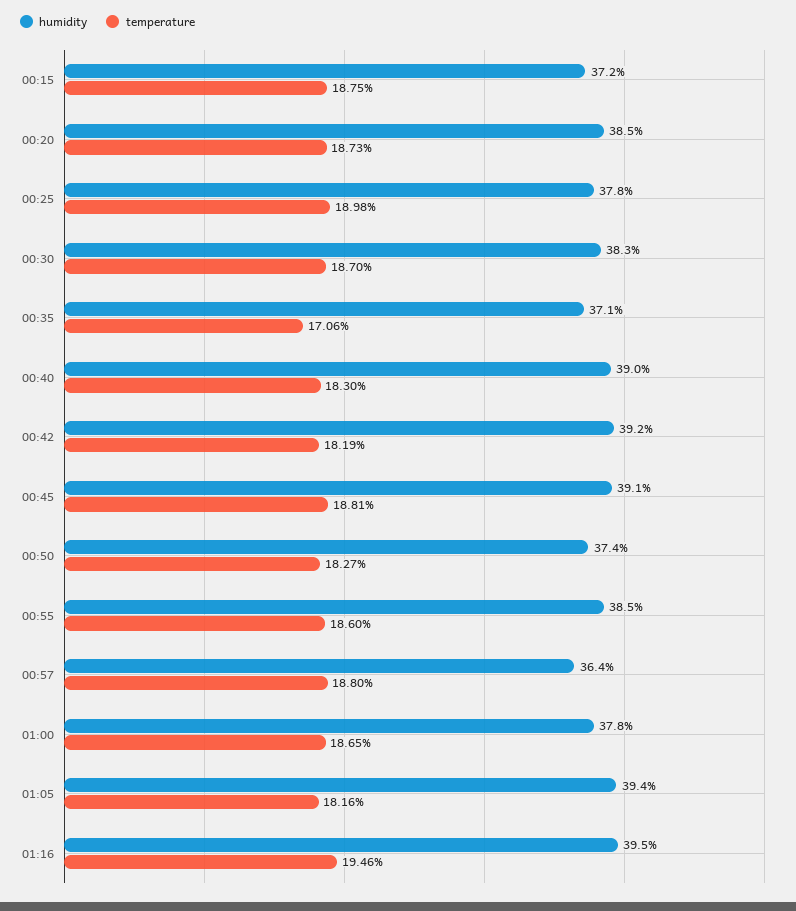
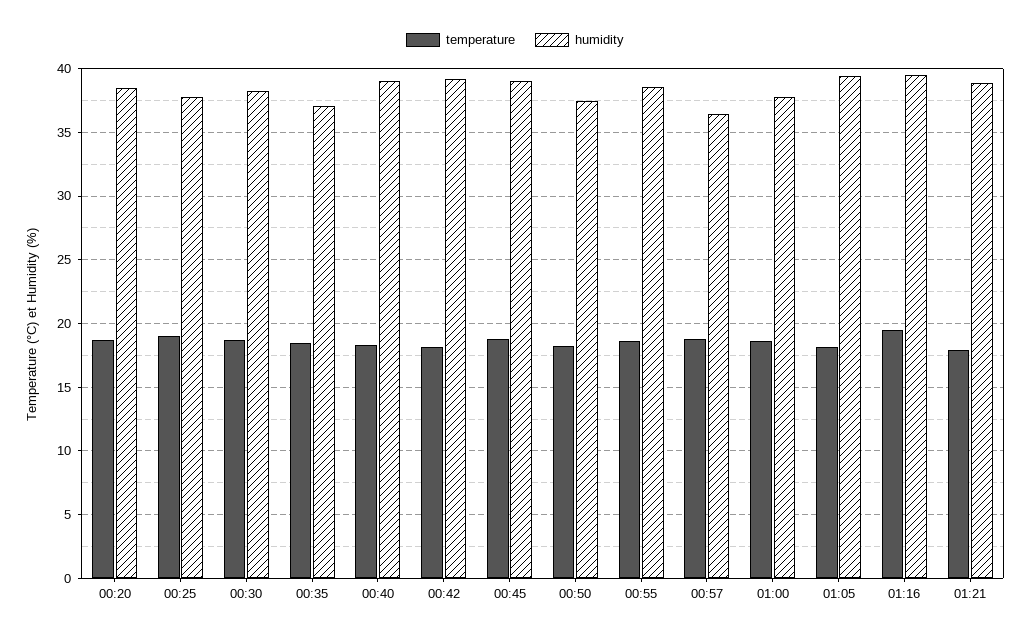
humidity, 00:15: 37.2 -> none
temperature, 00:15: 18.75 -> none
temperature, 00:35: 17.06 -> 18.5
temperature, 01:21: none -> 18
humidity, 01:21: none -> 39

